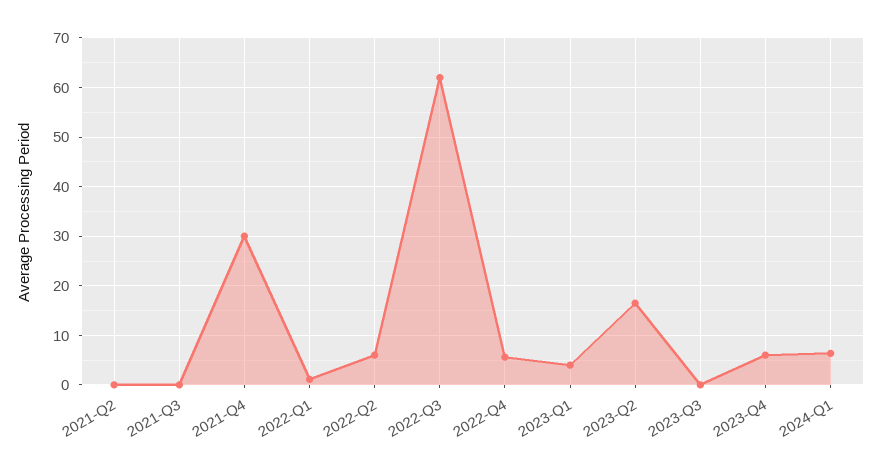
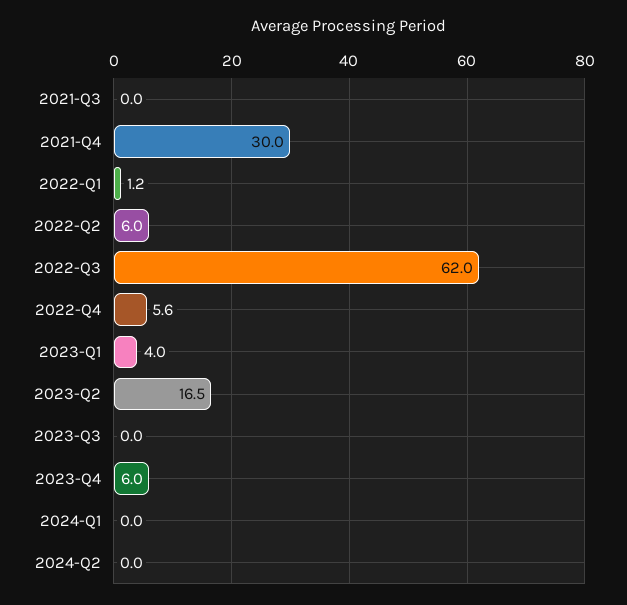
2021-Q2: 0 -> none
2024-Q1: 6 -> 0
2024-Q2: none -> 0

